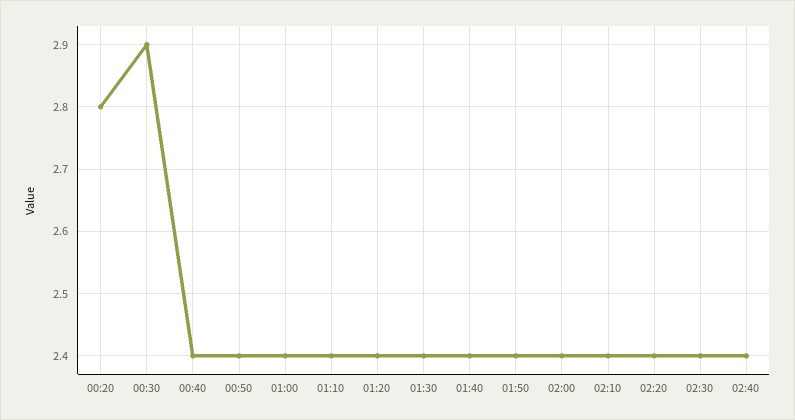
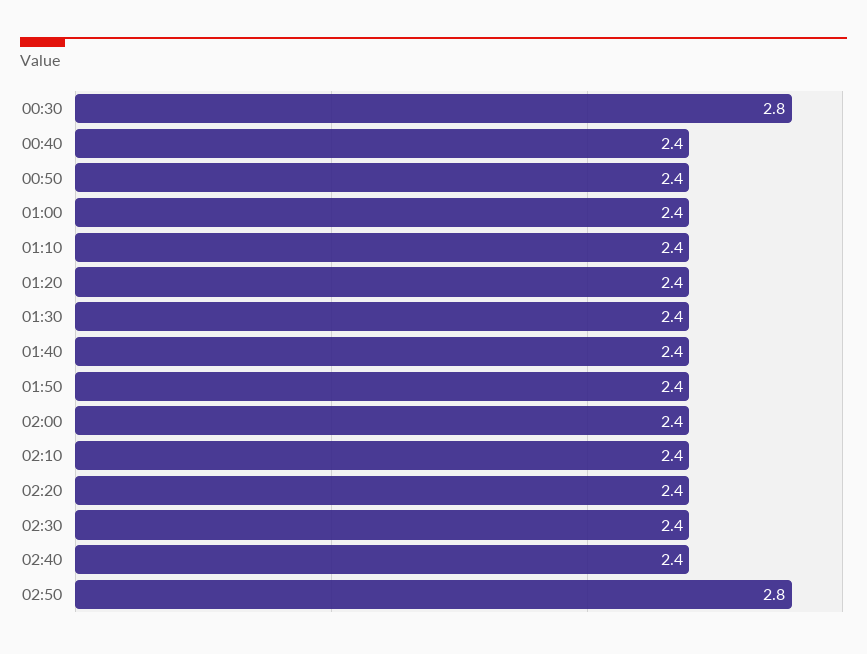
00:20: 2.8 -> none
00:30: 2.9 -> 2.8
02:50: none -> 2.8

